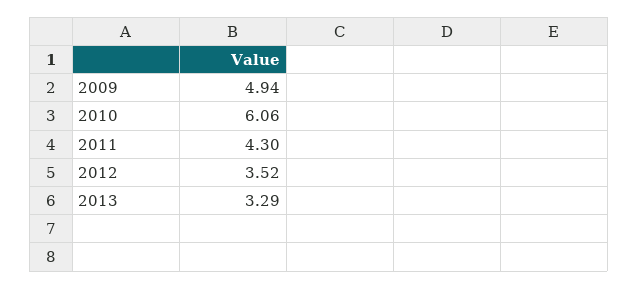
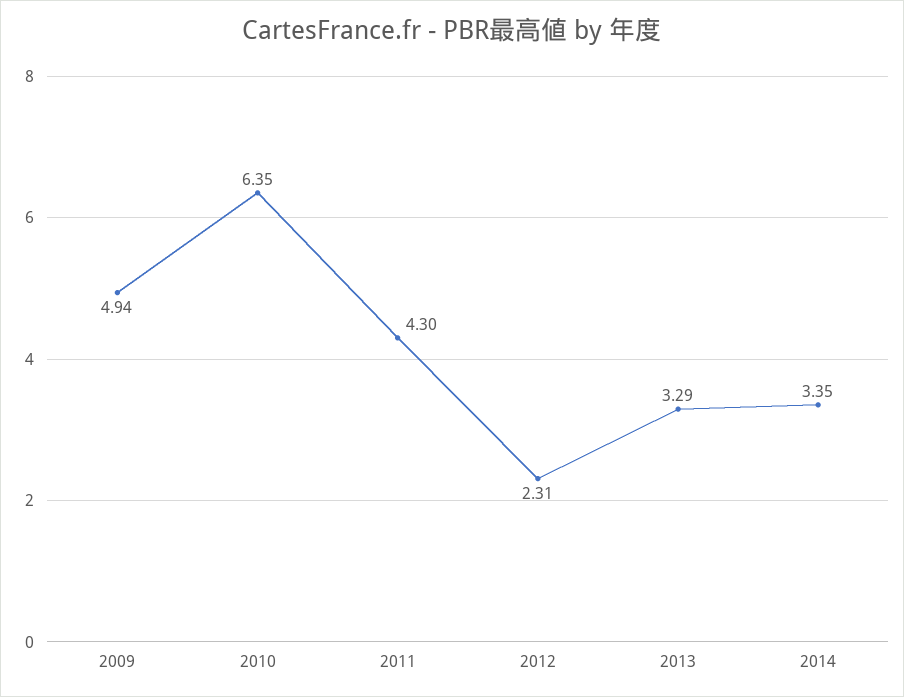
2010: 6.06 -> 6.35
2012: 3.52 -> 2.31
2014: none -> 3.35

